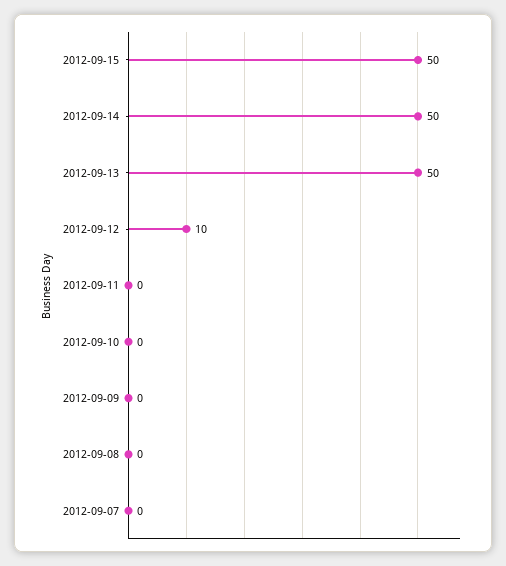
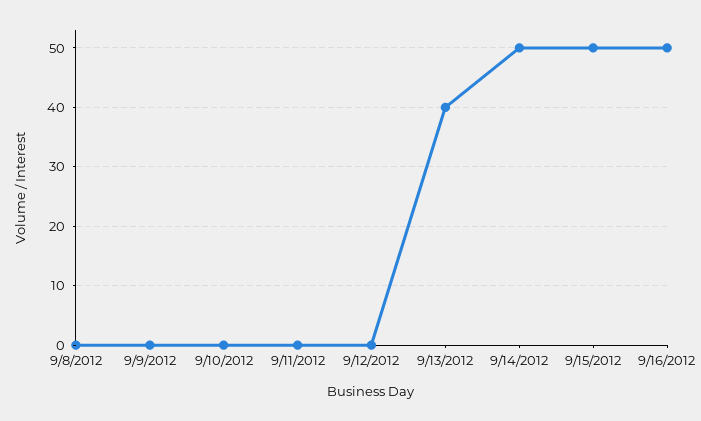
2012-09-13: 50 -> 40
2012-09-12: 10 -> 0
2012-09-07: 0 -> none
9/16/2012: none -> 50

